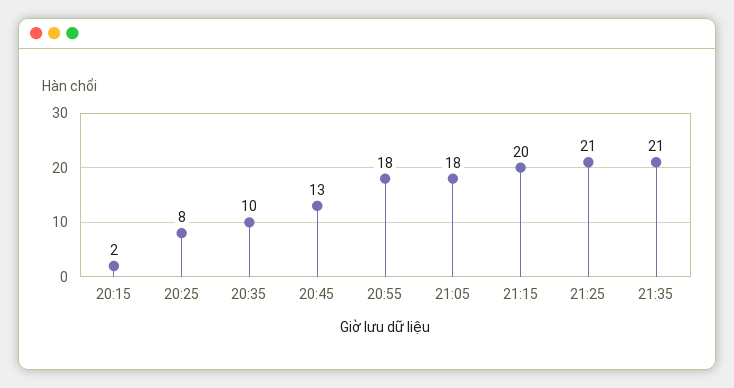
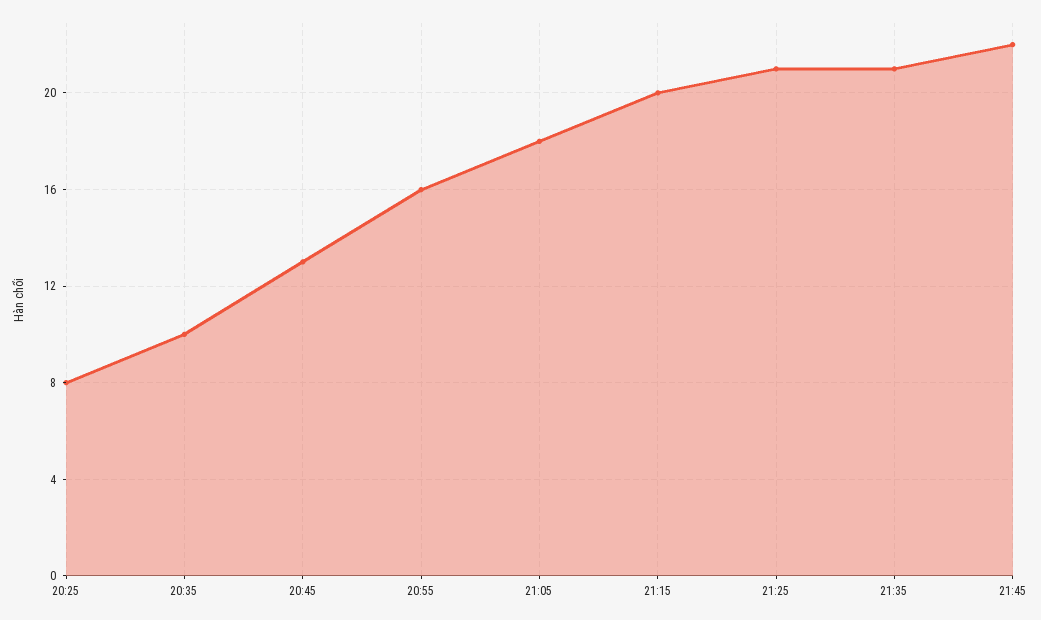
20:15: 2 -> none
20:55: 18 -> 16
21:45: none -> 22

